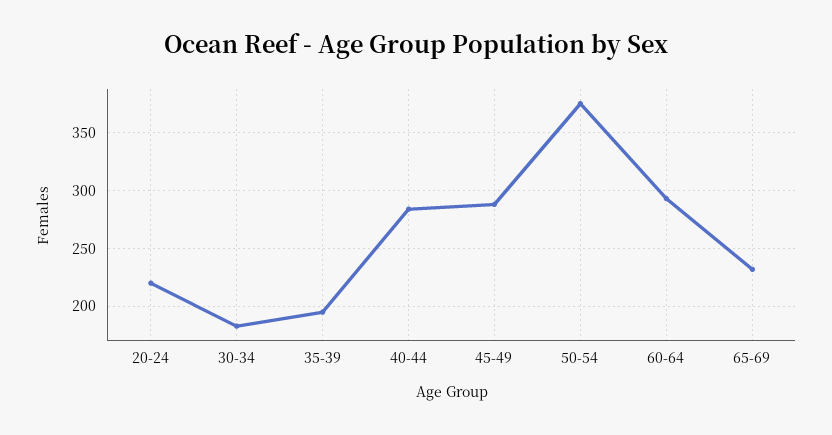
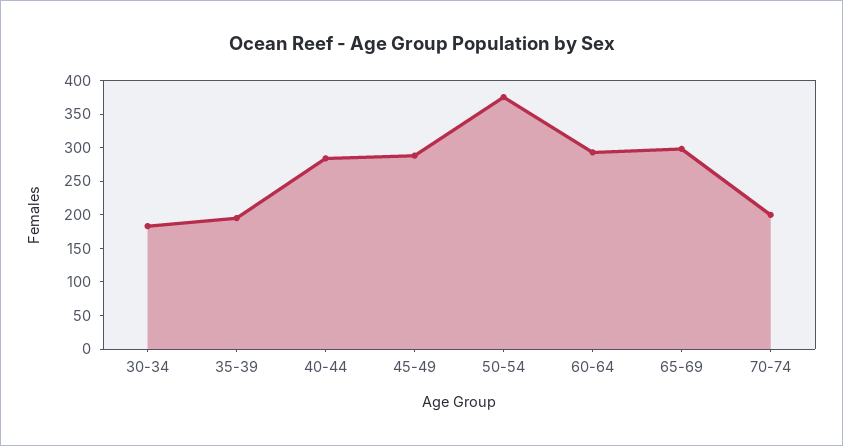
20-24: 220 -> none
65-69: 230 -> 300
70-74: none -> 200

